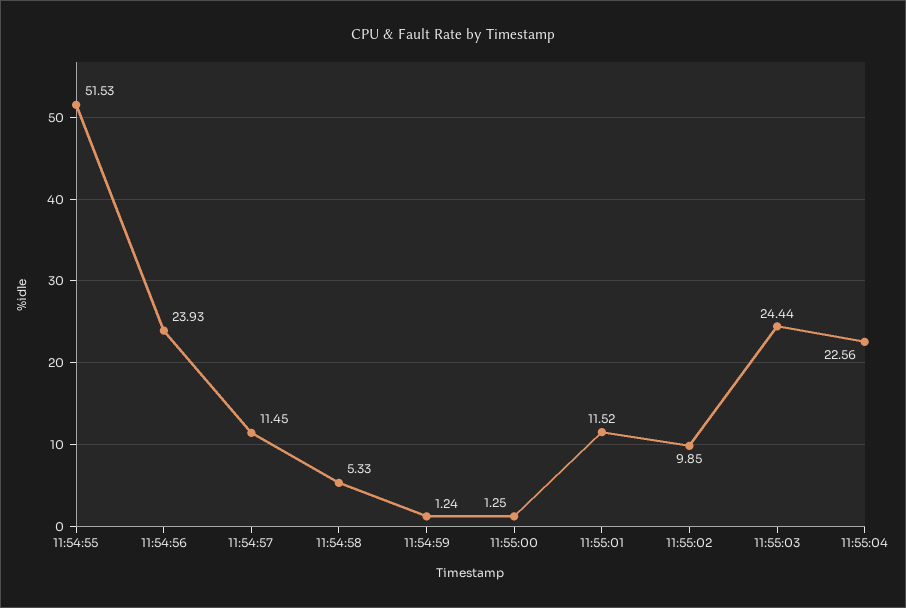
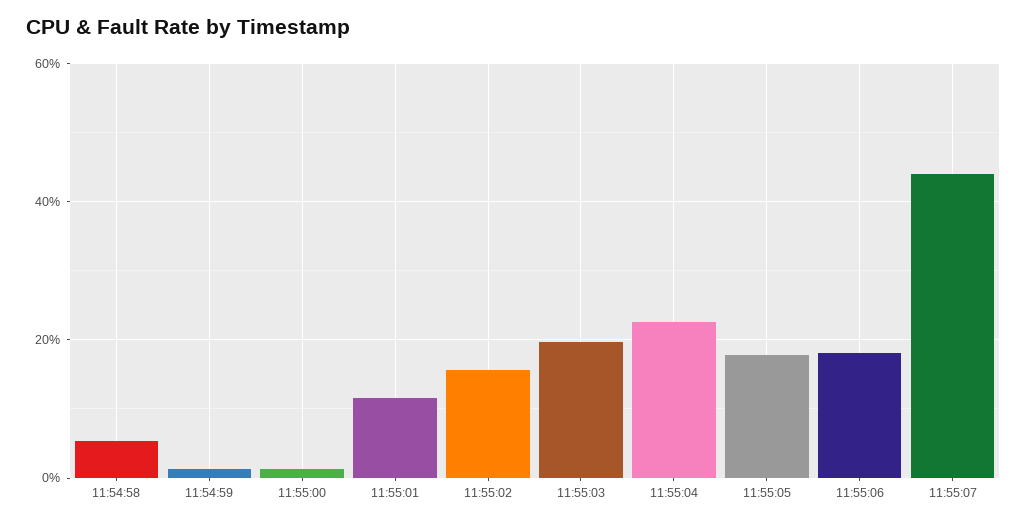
11:54:55: 51.53 -> none
11:54:56: 23.93 -> none
11:54:57: 11.45 -> none
11:55:02: 9.85 -> 16
11:55:03: 24.44 -> 20
11:55:05: none -> 18
11:55:06: none -> 18
11:55:07: none -> 44

